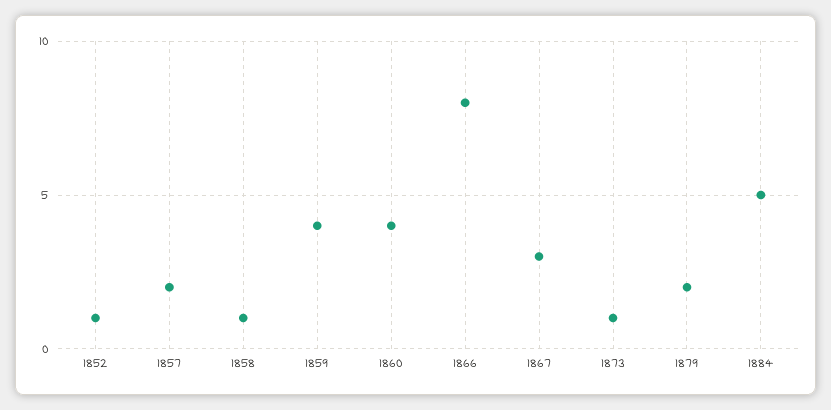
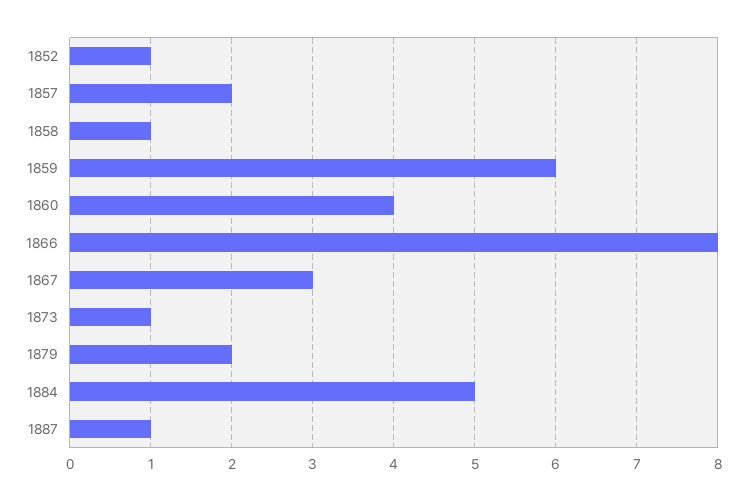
1859: 4 -> 6
1887: none -> 1

